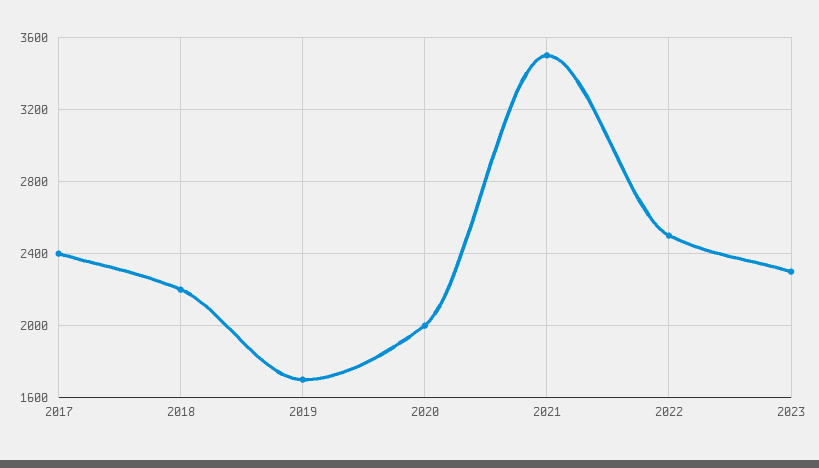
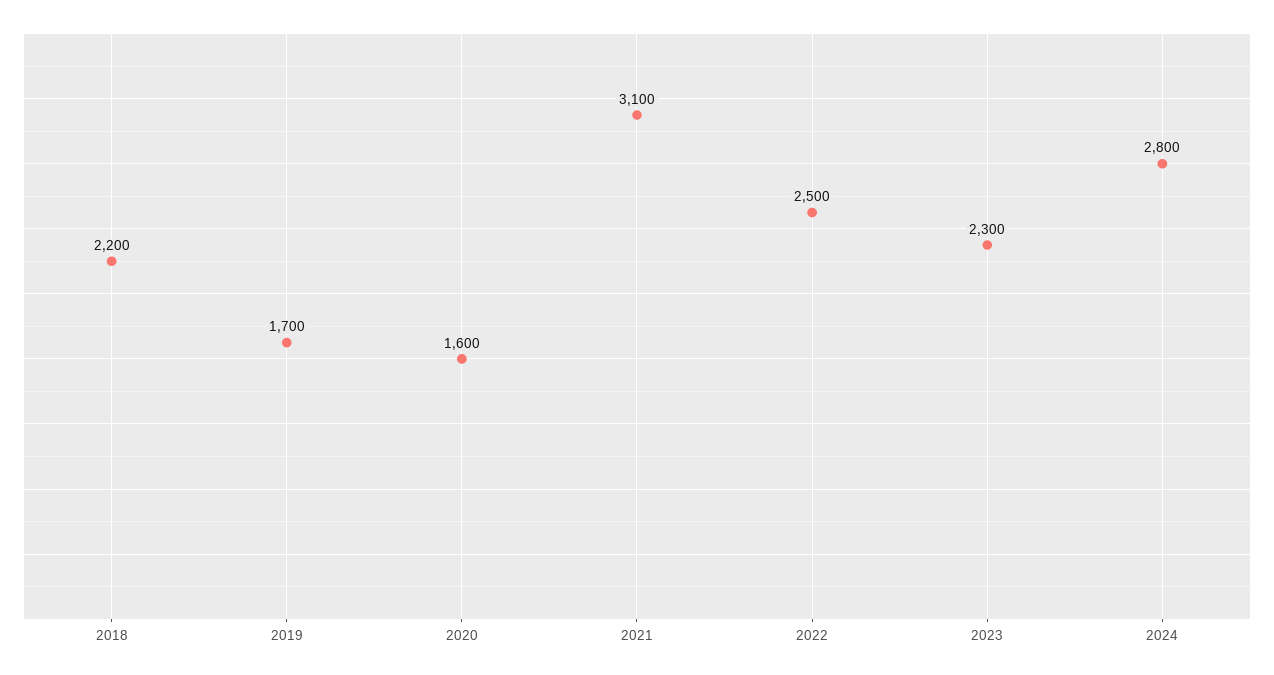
2017: 2400 -> none
2020: 2000 -> 1600
2021: 3500 -> 3100
2024: none -> 2800

